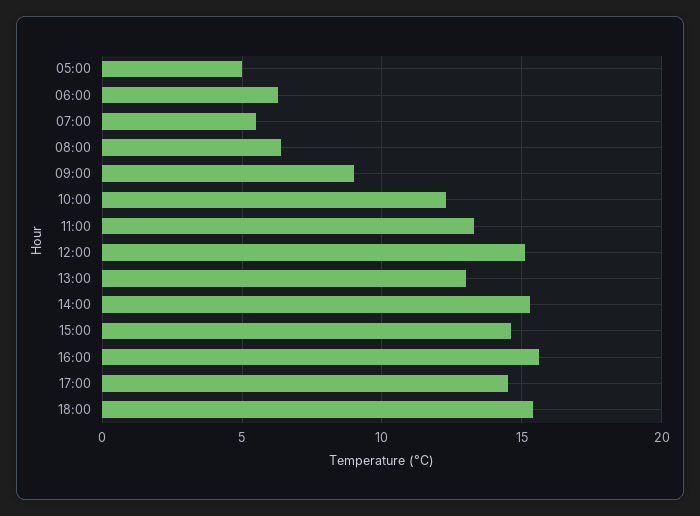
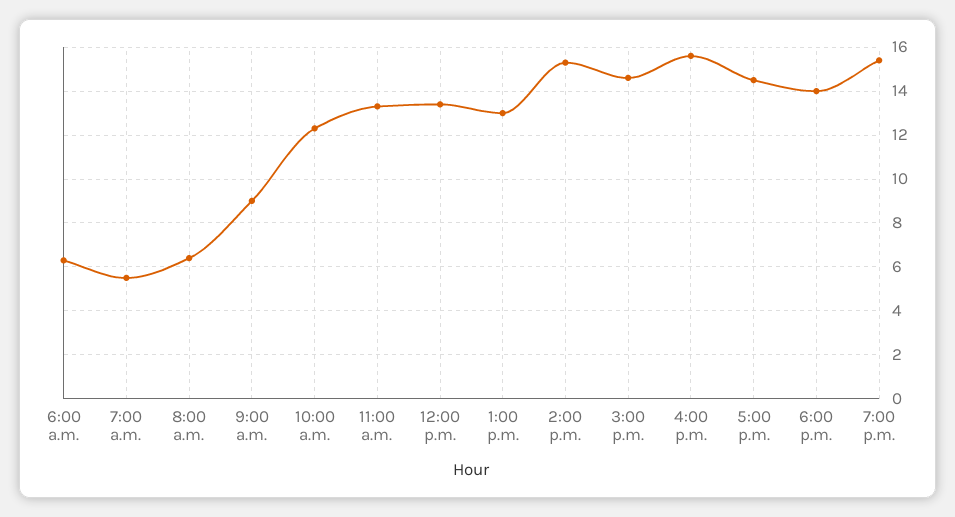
05:00: 5 -> none
12:00: 15 -> 13.5
18:00: 15.5 -> 14
7:00 p.m.: none -> 15.5

